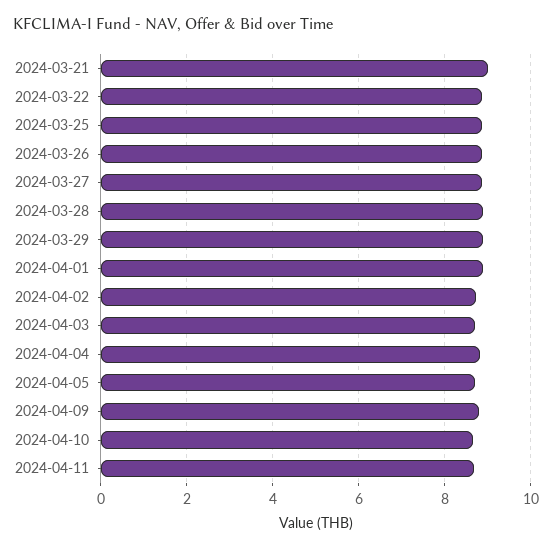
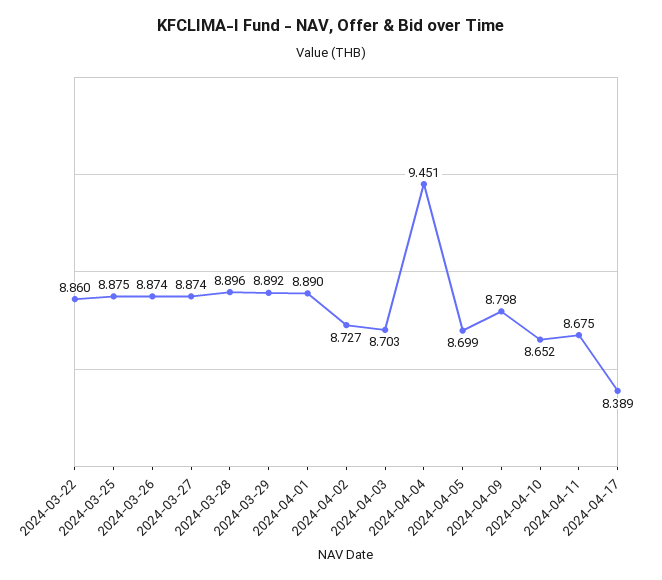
2024-03-21: 9 -> none
2024-04-04: 8.8 -> 9.451
2024-04-17: none -> 8.389

